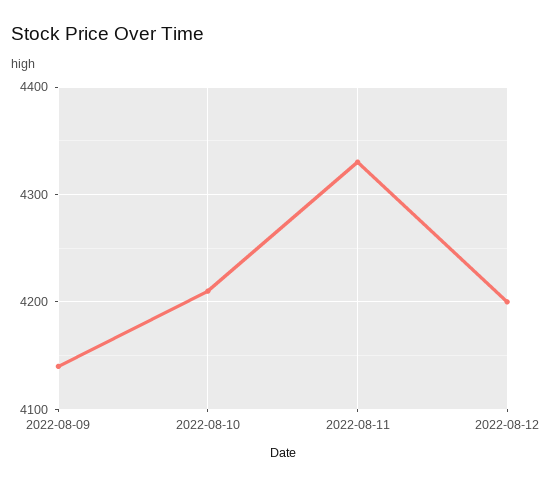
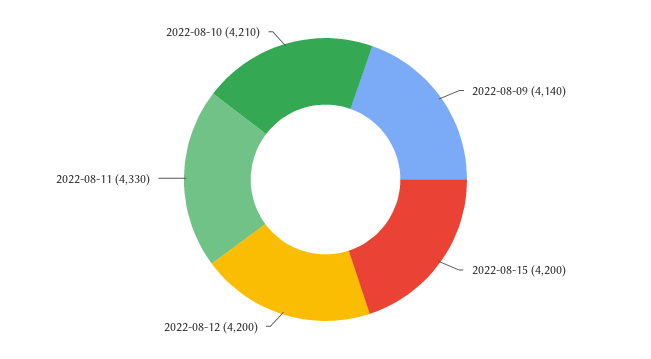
2022-08-15: none -> 4200

